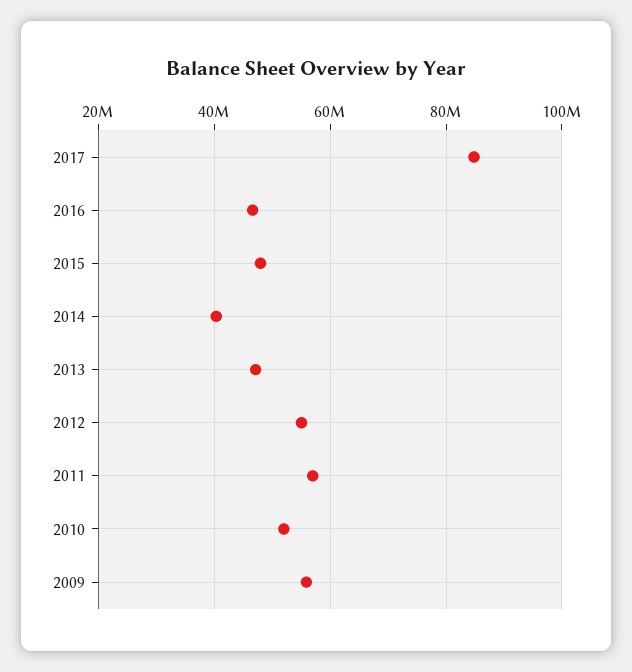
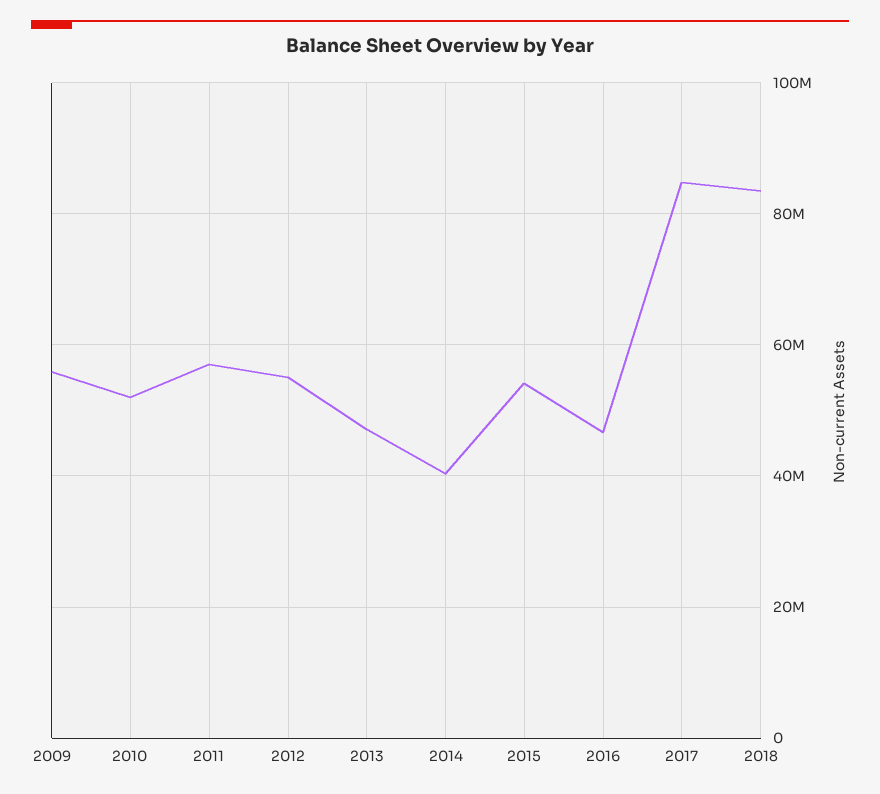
2015: 48000000 -> 54000000
2018: none -> 84000000

